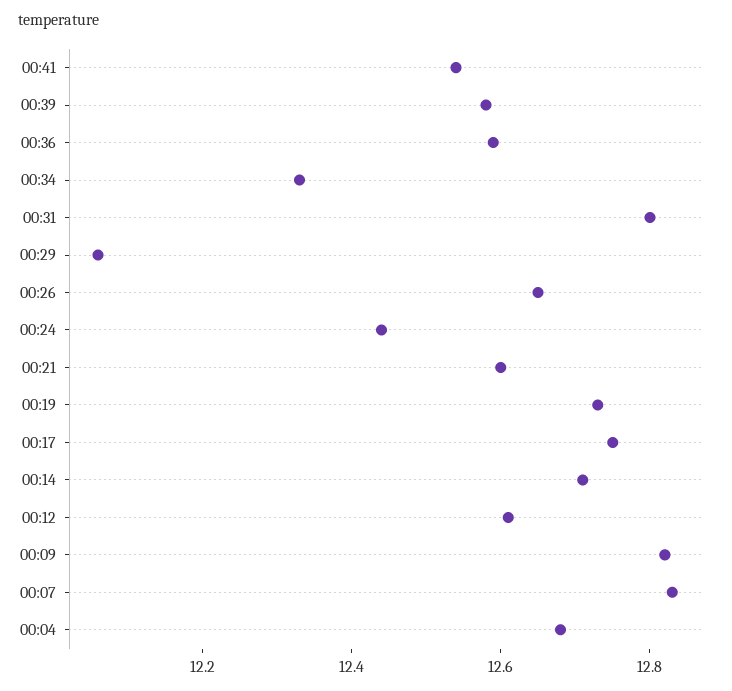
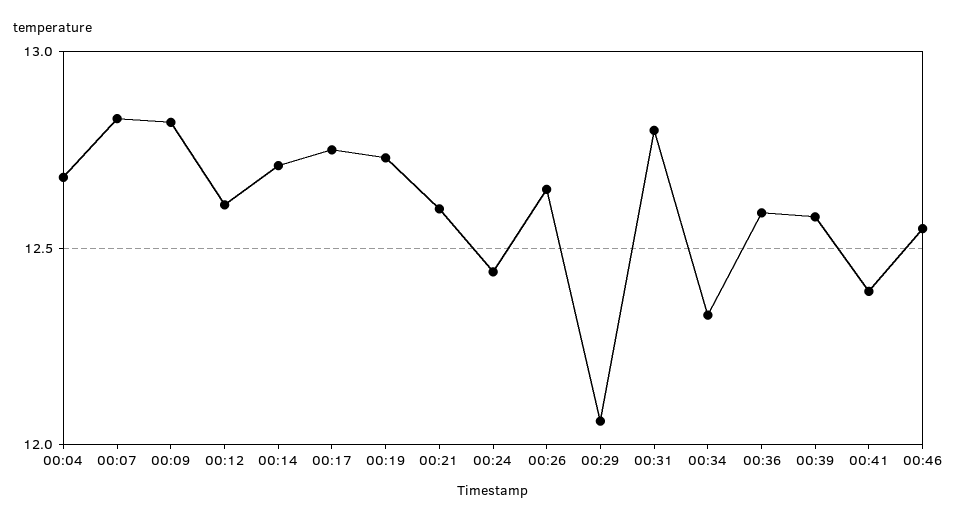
00:41: 12.55 -> 12.4
00:46: none -> 12.55

